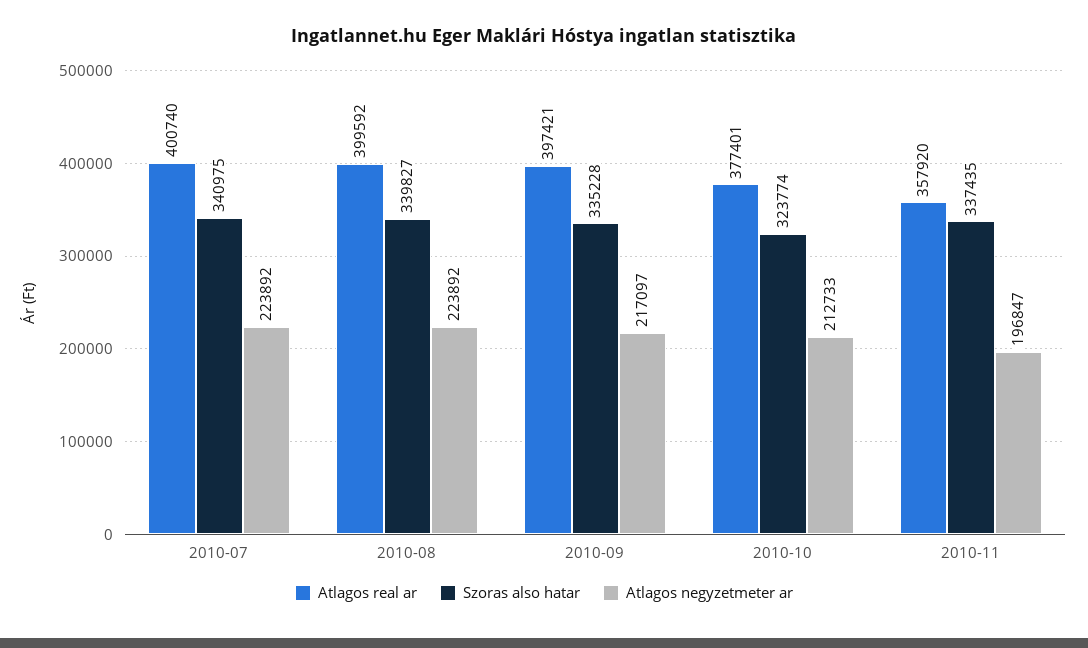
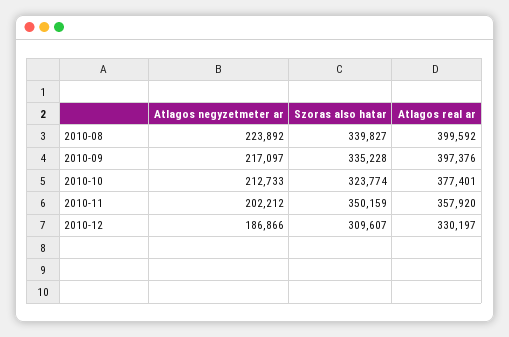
Atlagos real ar, 2010-07: 400740 -> none
Szoras also hatar, 2010-07: 340975 -> none
Atlagos negyzetmeter ar, 2010-07: 223892 -> none
Atlagos real ar, 2010-09: 397421 -> 397376
Szoras also hatar, 2010-11: 337435 -> 350159
Atlagos negyzetmeter ar, 2010-11: 196847 -> 202212
Atlagos negyzetmeter ar, 2010-12: none -> 186866
Szoras also hatar, 2010-12: none -> 309607
Atlagos real ar, 2010-12: none -> 330197

